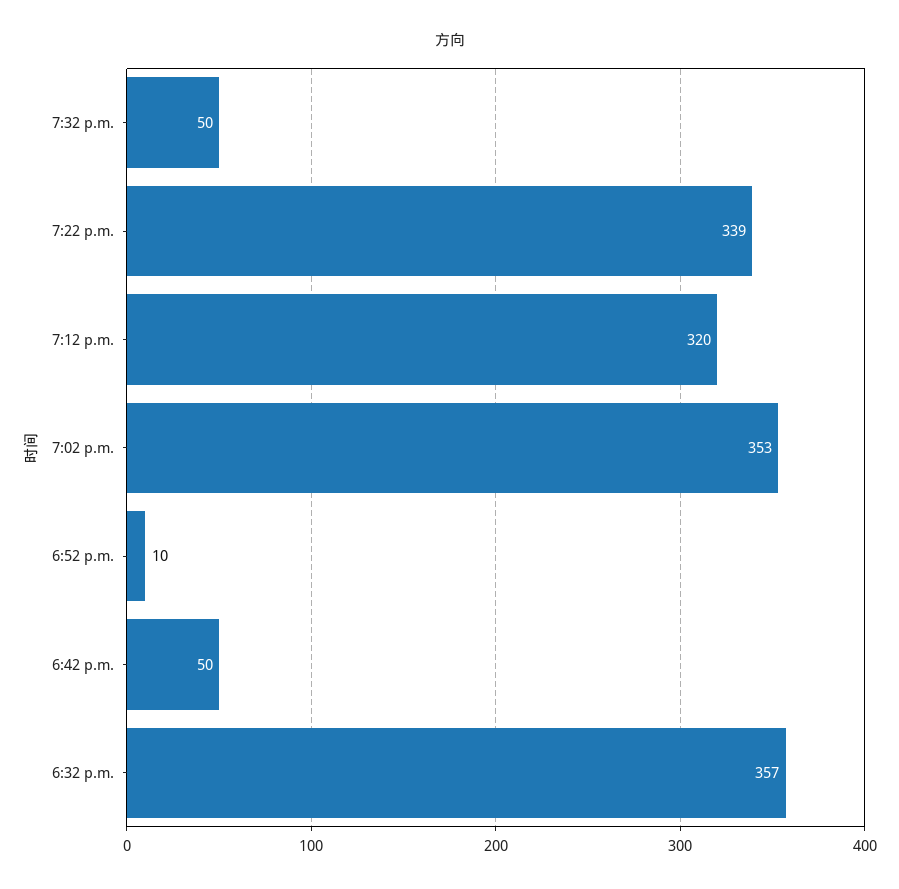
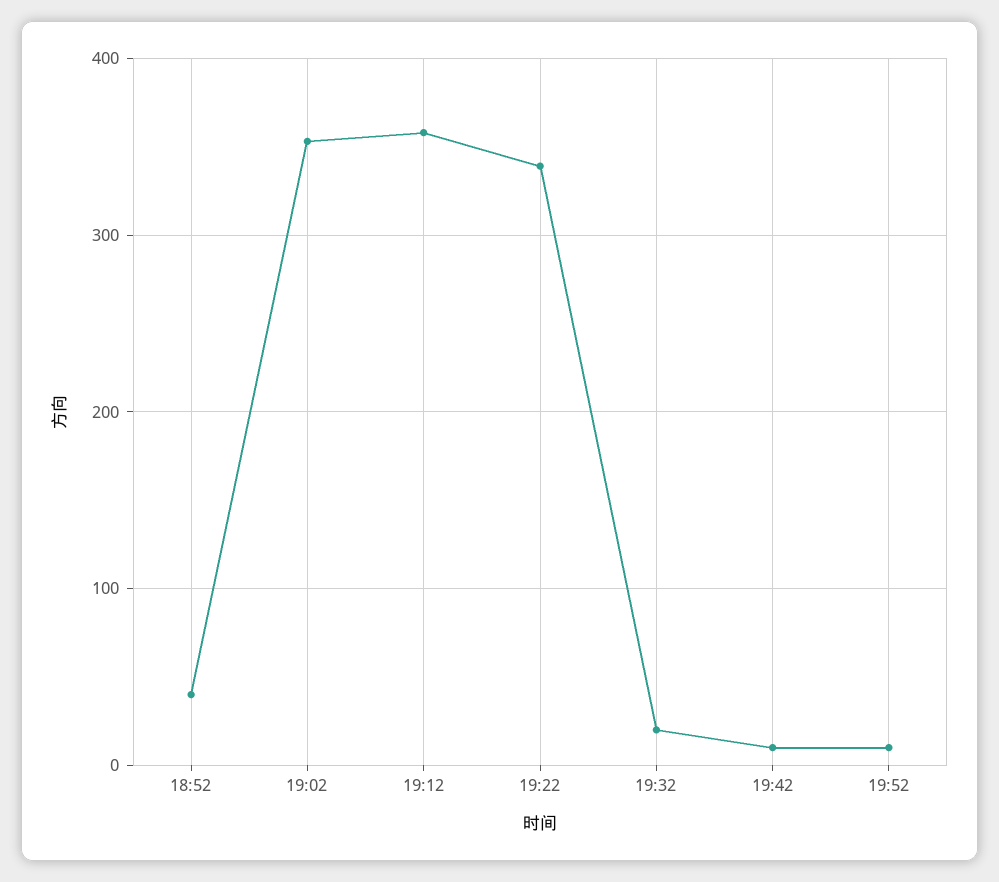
7:32 p.m.: 50 -> 20
7:12 p.m.: 320 -> 360
6:52 p.m.: 10 -> 40
6:42 p.m.: 50 -> none
6:32 p.m.: 357 -> none
19:42: none -> 10
19:52: none -> 10

